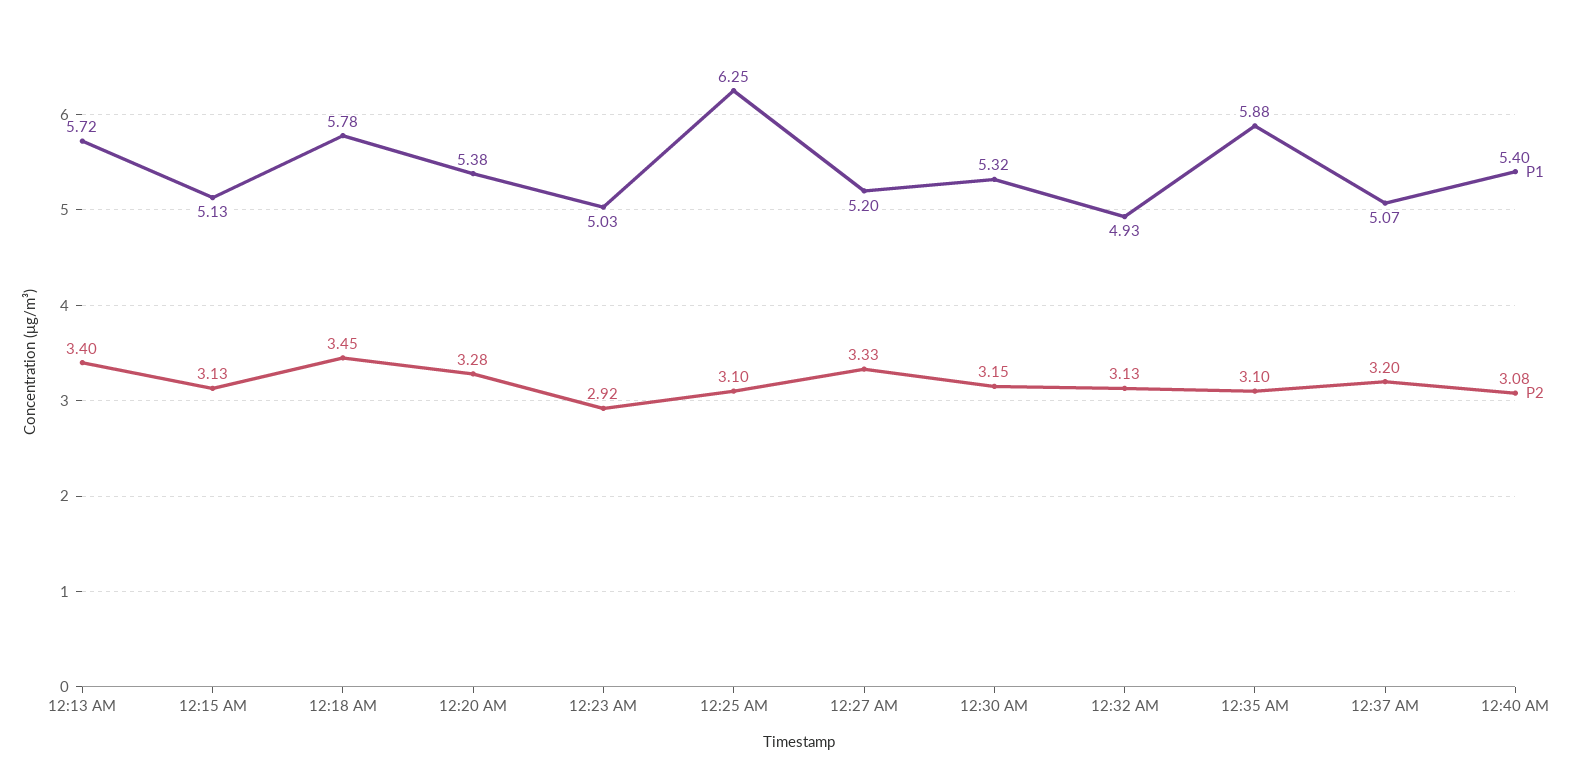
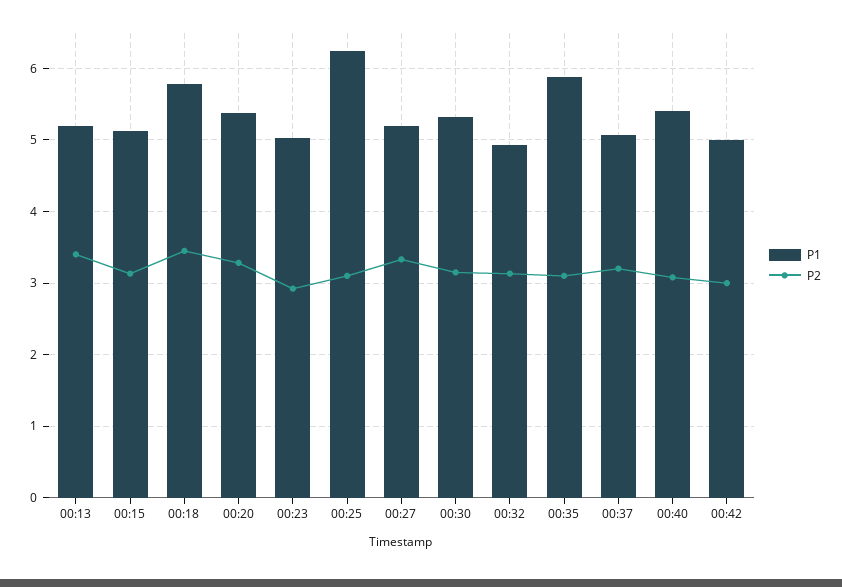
P1, 12:13 AM: 5.72 -> 5.2
P1, 00:42: none -> 5
P2, 00:42: none -> 3

